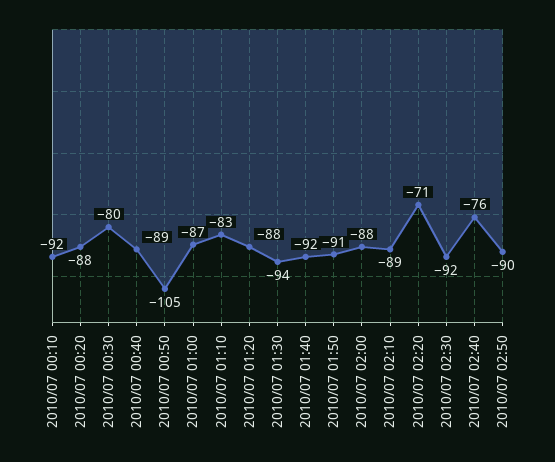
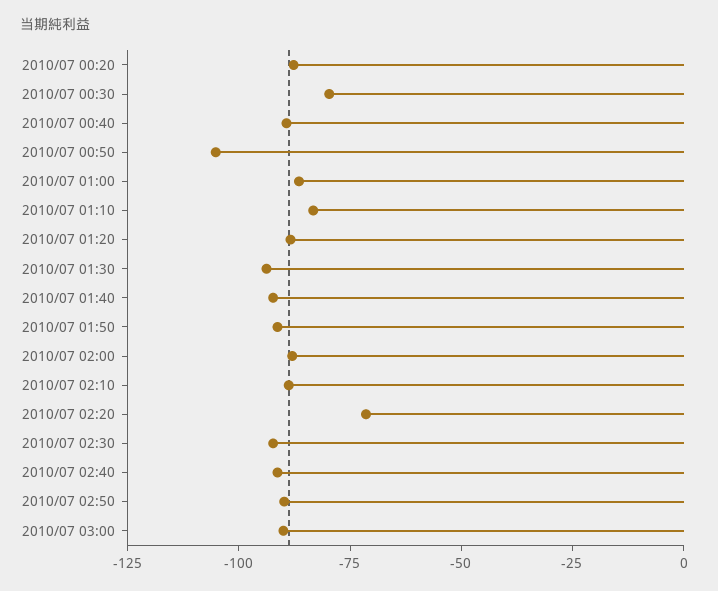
2010/07 00:10: -92 -> none
2010/07 02:40: -76 -> -90
2010/07 03:00: none -> -90

